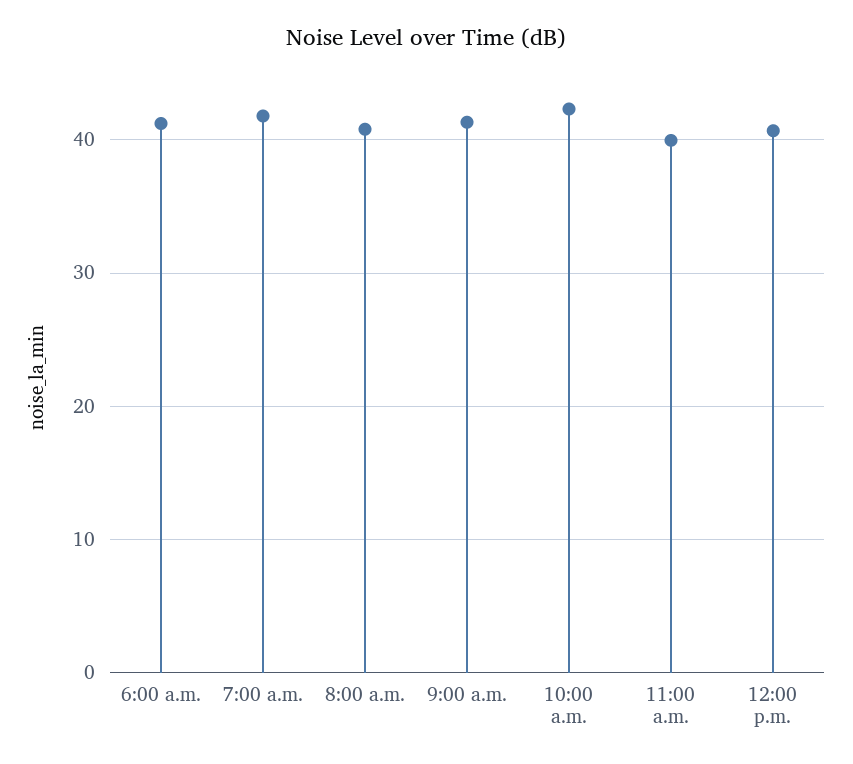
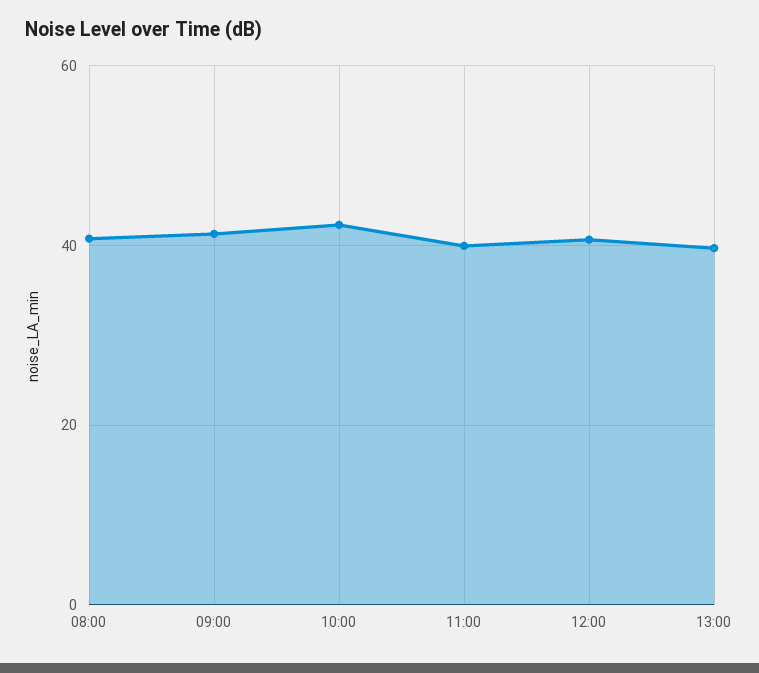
6:00 a.m.: 41 -> none
7:00 a.m.: 42 -> none
13:00: none -> 40

